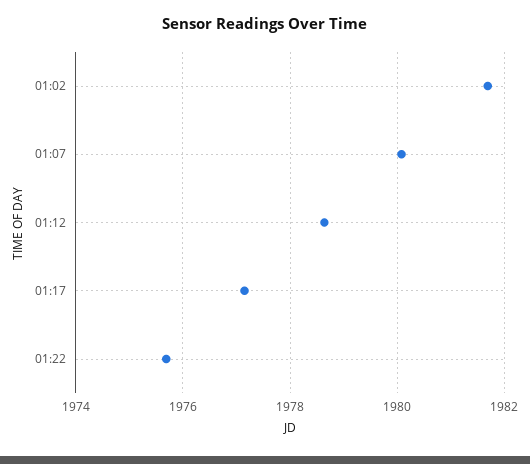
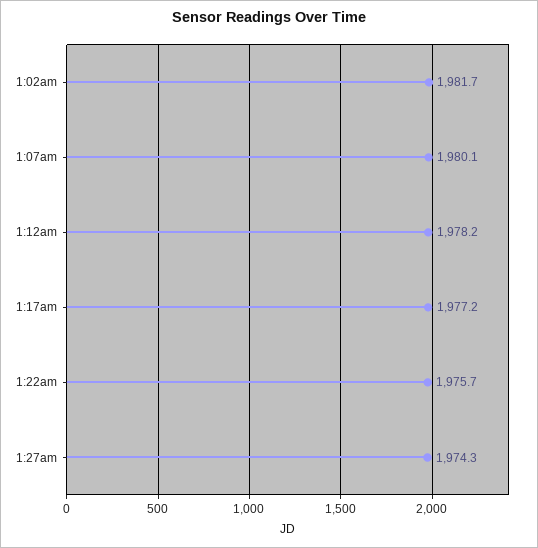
01:12: 1978.6 -> 1978.2
1:27am: none -> 1974.3

